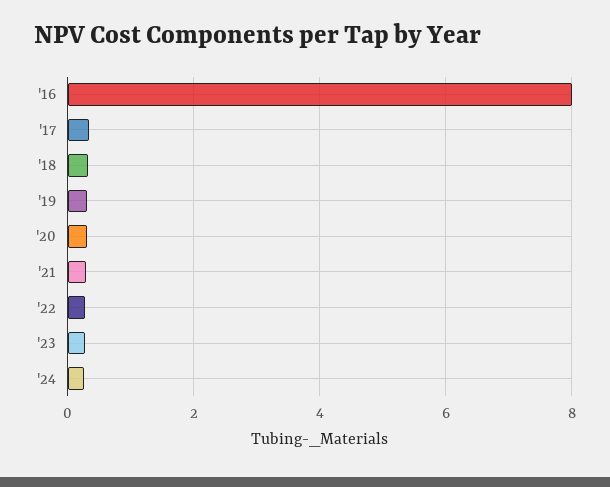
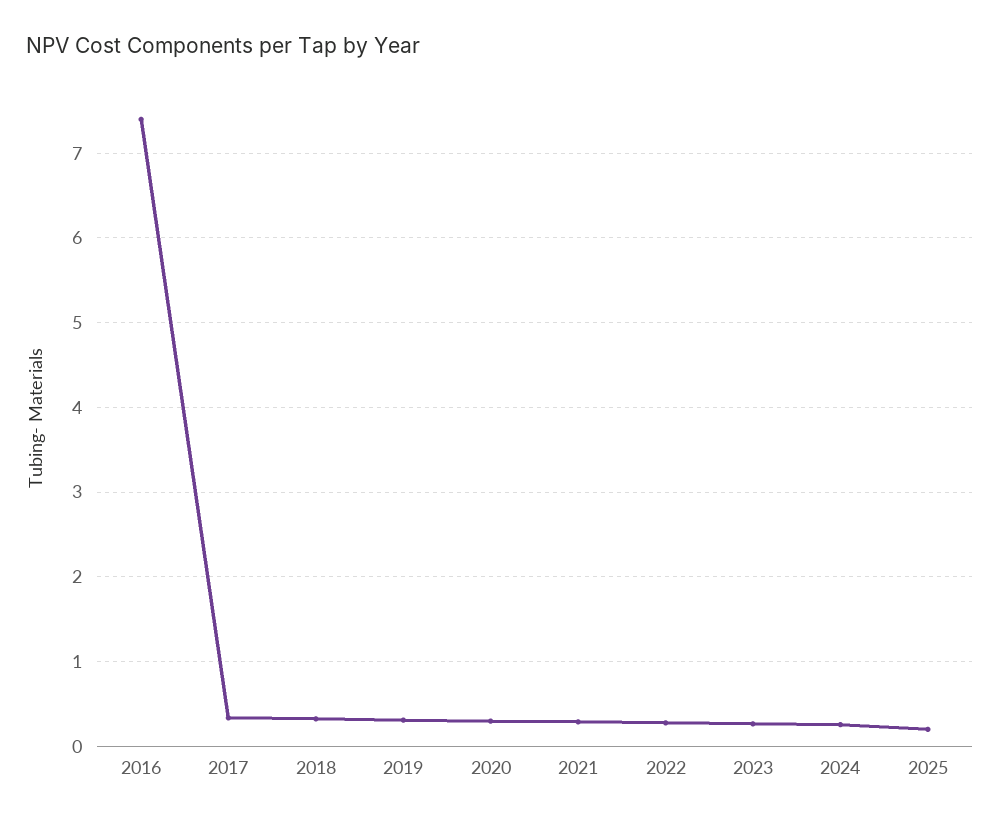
'16: 8 -> 7.4
2025: none -> 0.2

